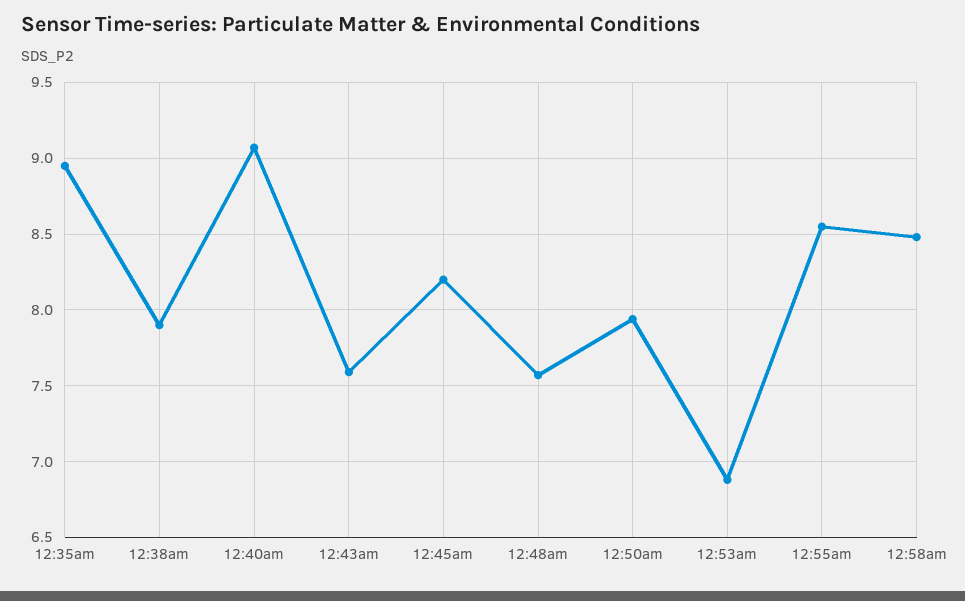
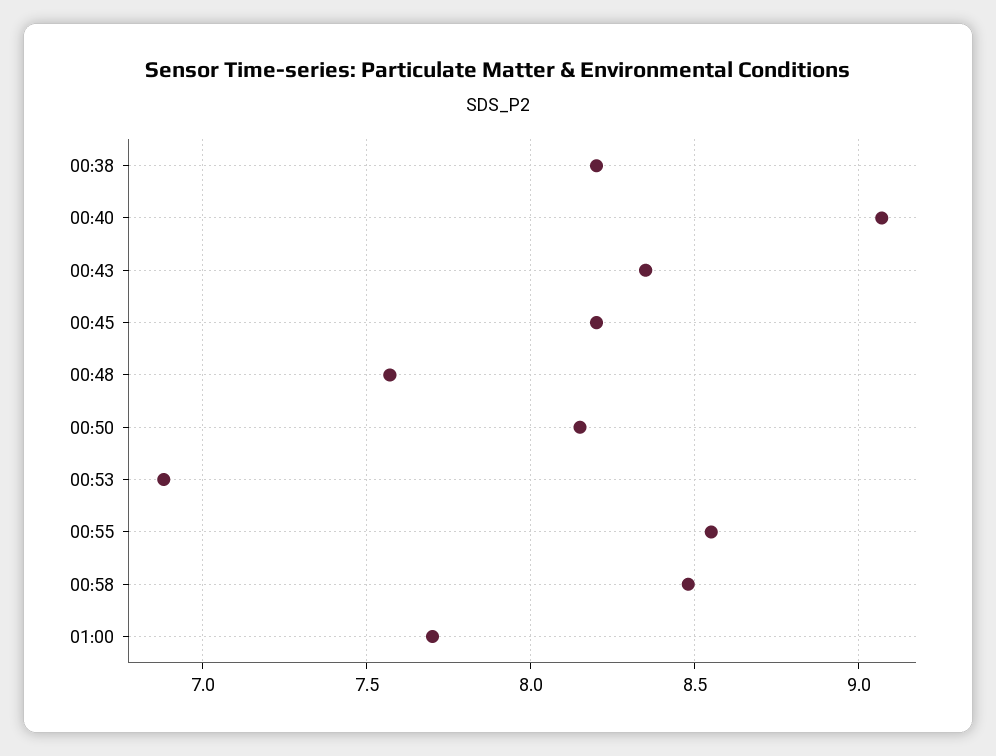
12:35am: 8.95 -> none
12:38am: 7.9 -> 8.2
12:43am: 7.6 -> 8.35
12:50am: 7.95 -> 8.15
01:00: none -> 7.7

